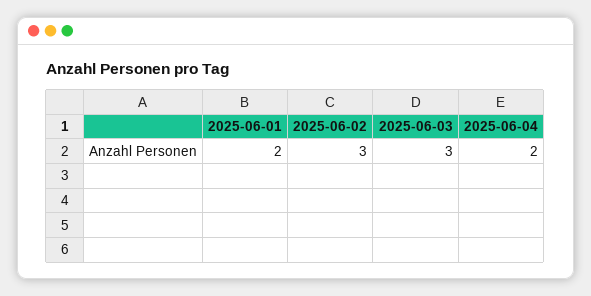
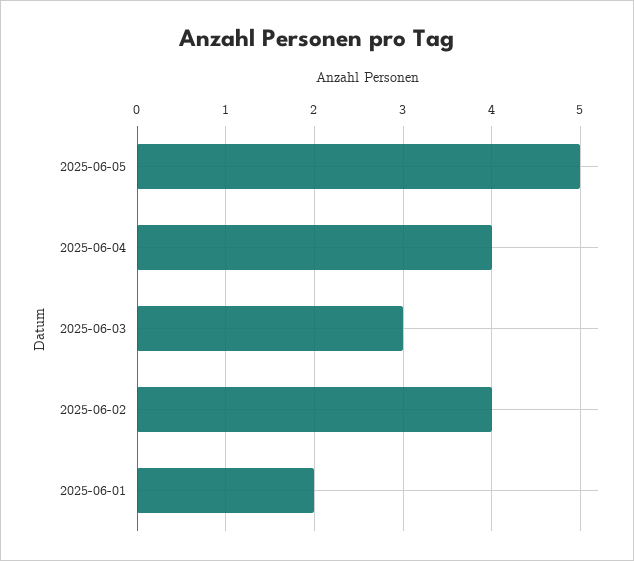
2025-06-02: 3 -> 4
2025-06-04: 2 -> 4
2025-06-05: none -> 5

